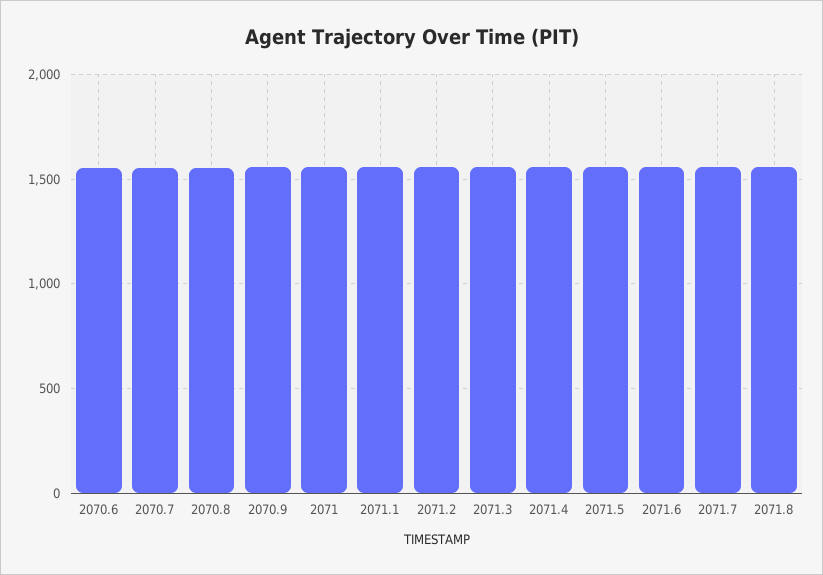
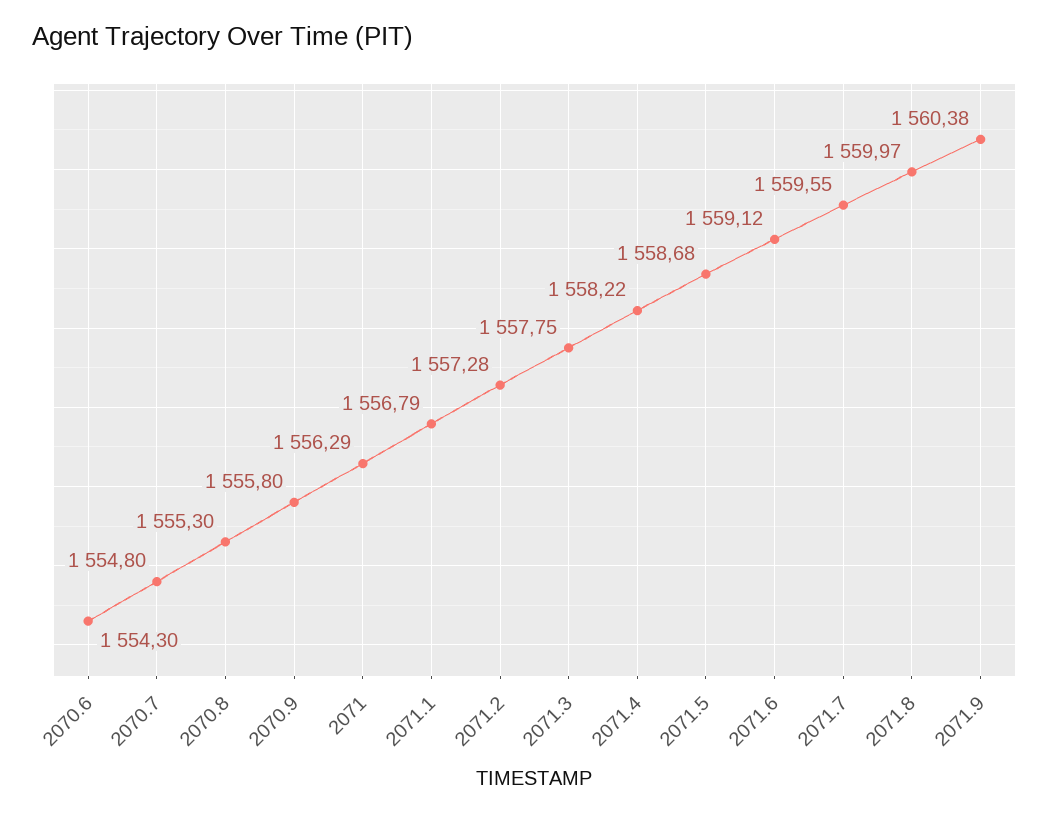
2071.9: none -> 1560.38

